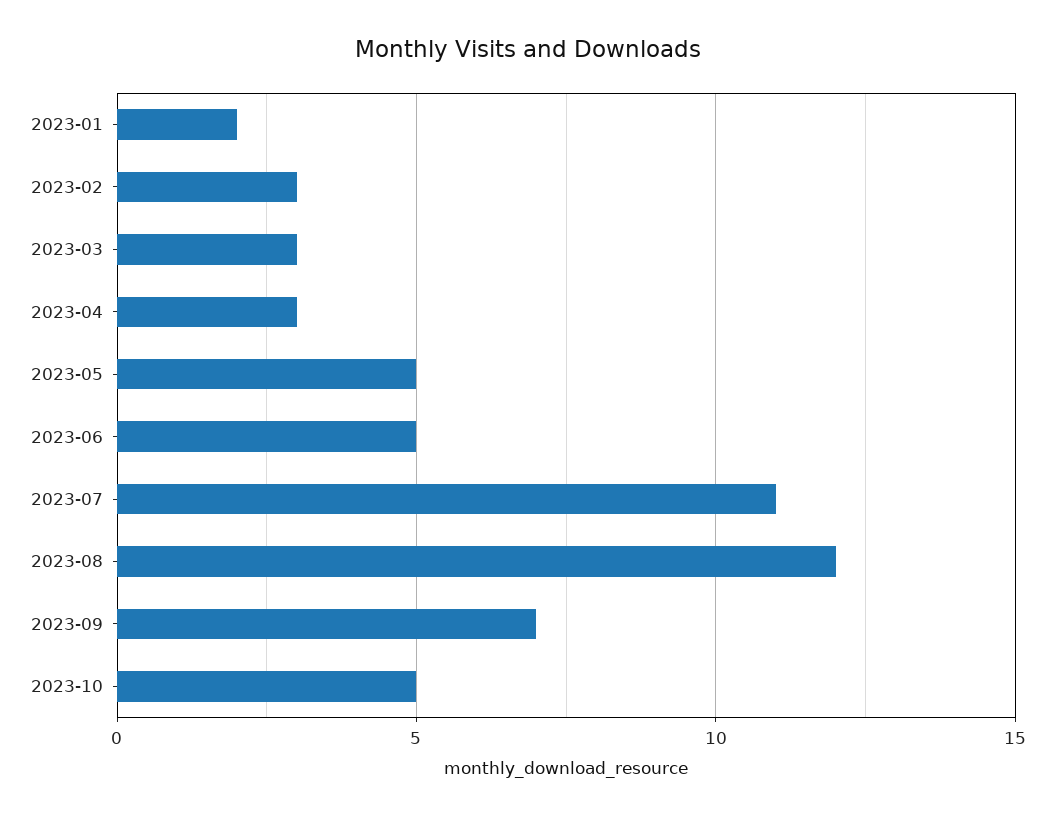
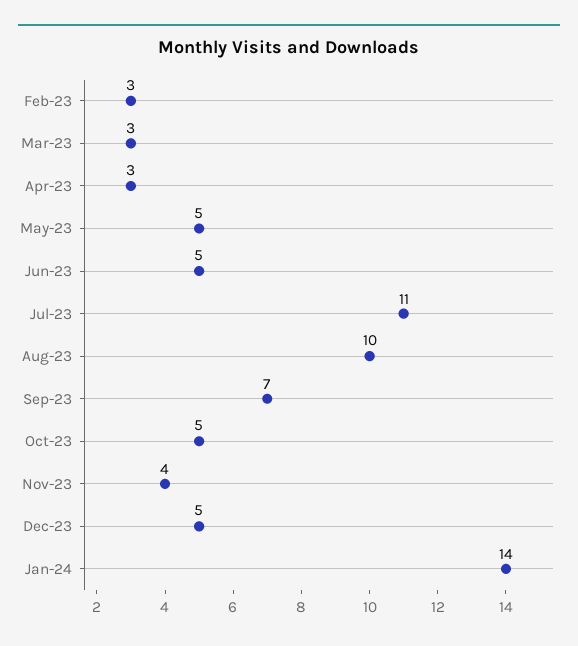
2023-01: 2 -> none
2023-08: 12 -> 10
Nov-23: none -> 4
Dec-23: none -> 5
Jan-24: none -> 14

